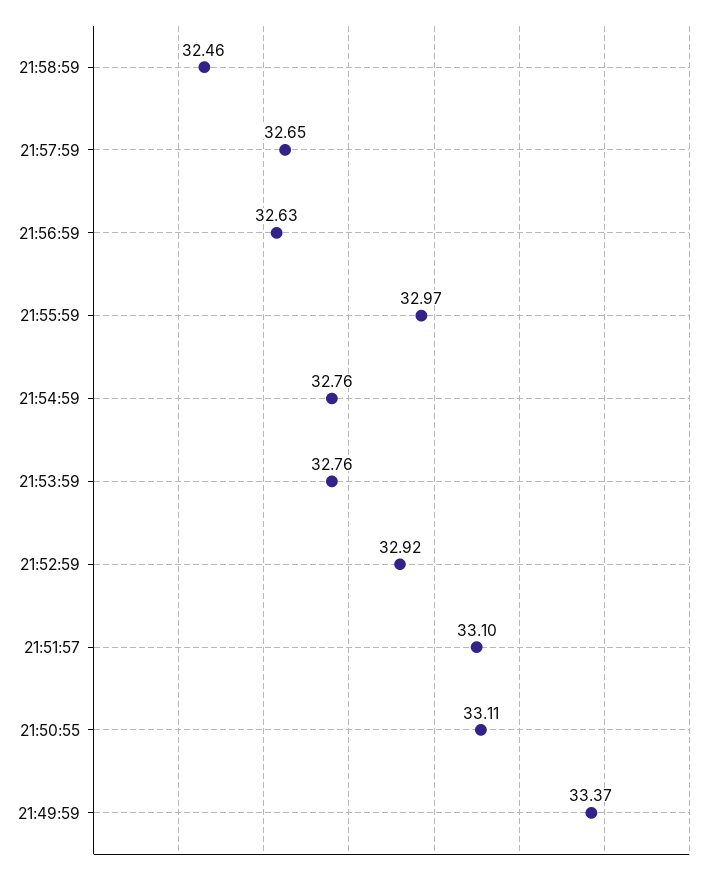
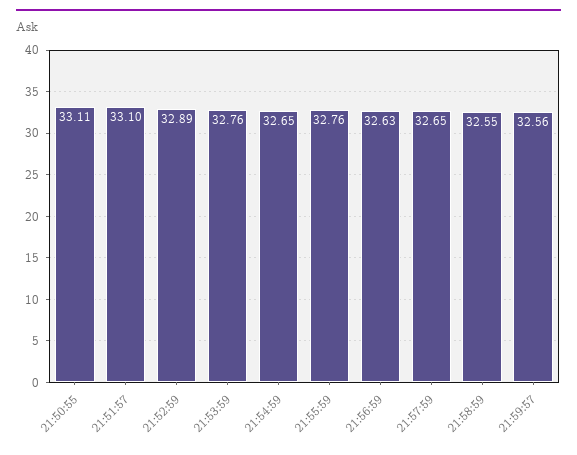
21:58:59: 32.46 -> 32.55
21:55:59: 32.97 -> 32.76
21:54:59: 32.76 -> 32.65
21:52:59: 32.92 -> 32.89
21:49:59: 33.37 -> none
21:59:57: none -> 32.56

